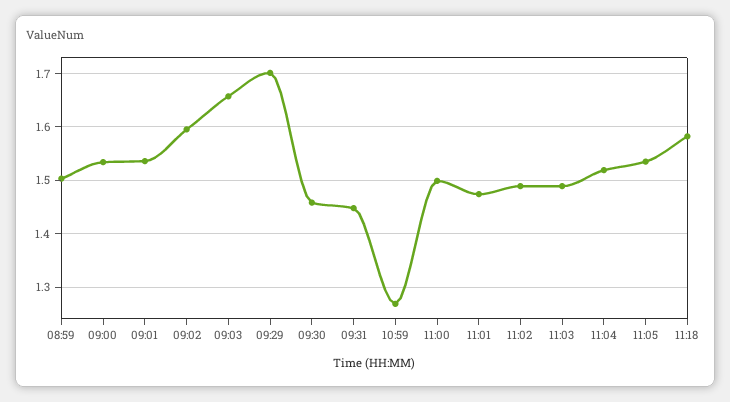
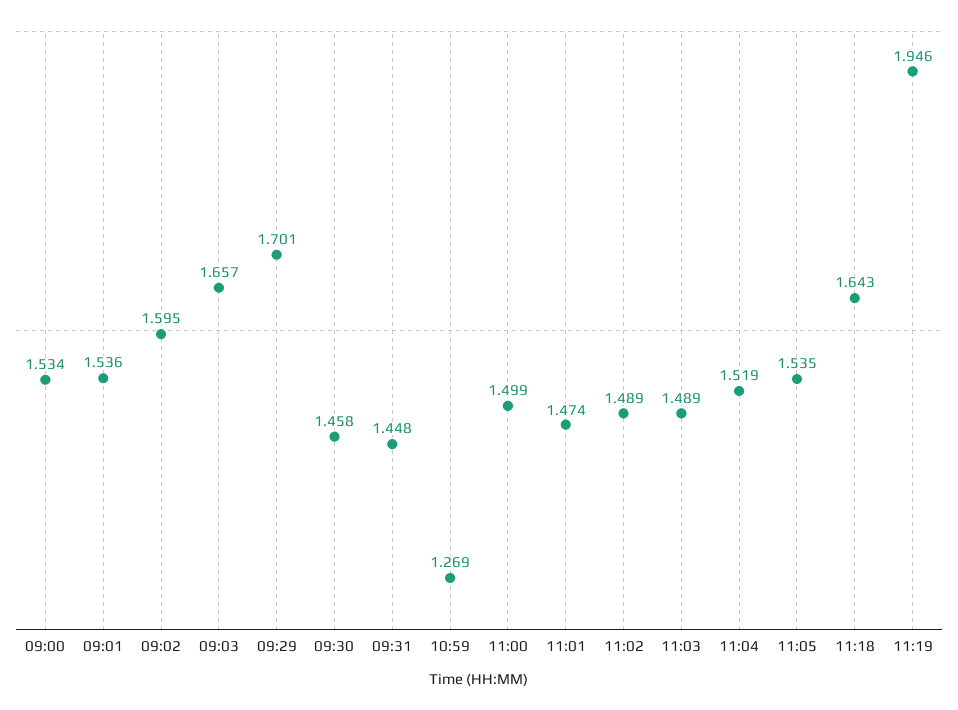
08:59: 1.5 -> none
11:18: 1.58 -> 1.643
11:19: none -> 1.946

